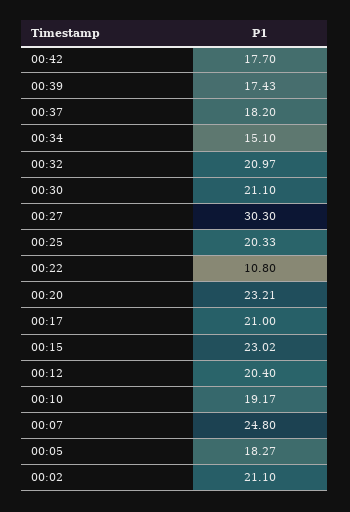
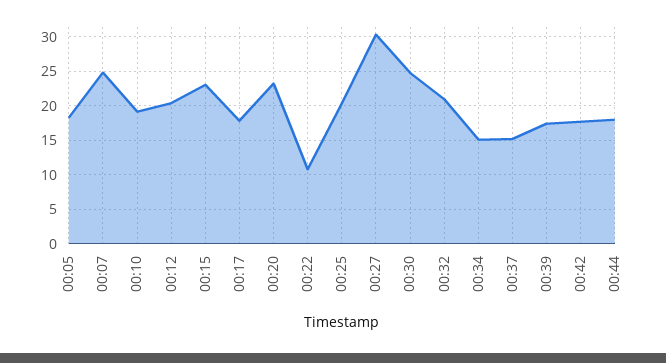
00:37: 18.2 -> 15
00:30: 21.1 -> 25
00:17: 21 -> 18
00:02: 21.1 -> none
00:44: none -> 18

